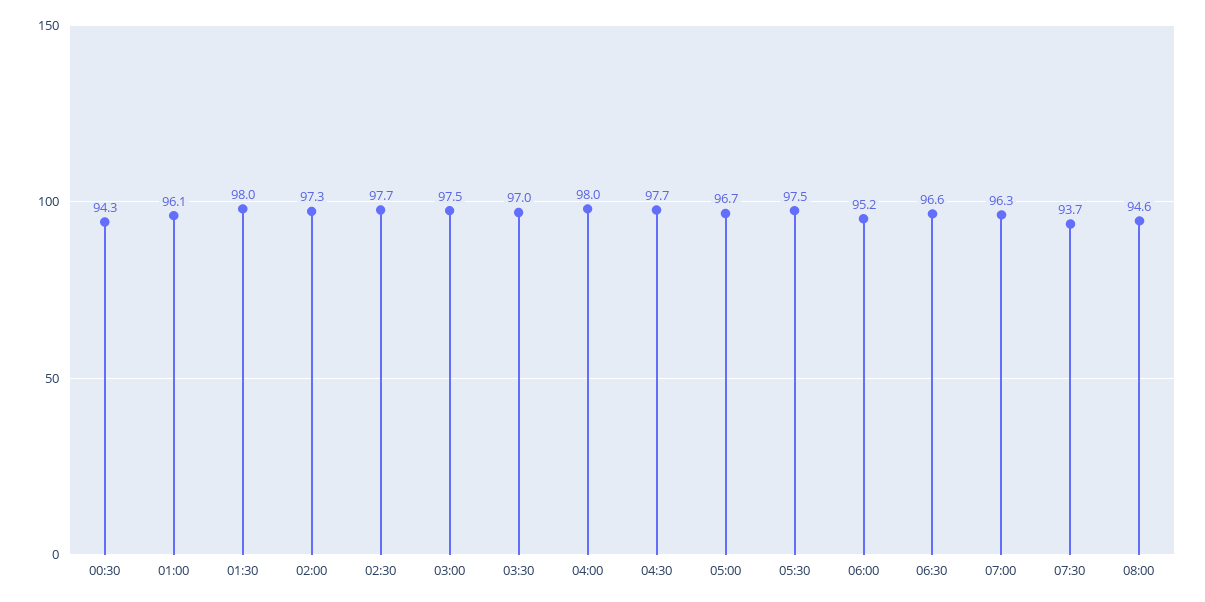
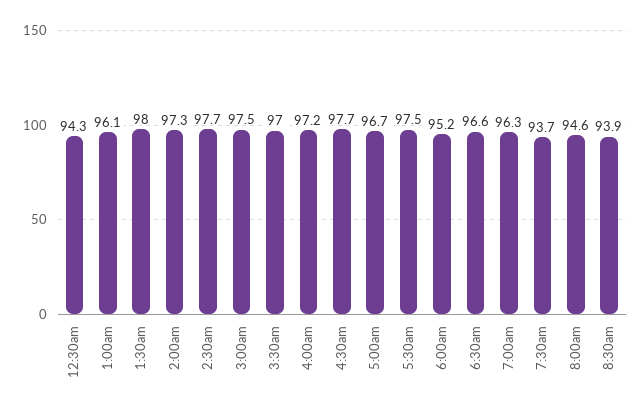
04:00: 98 -> 97.2
8:30am: none -> 93.9

